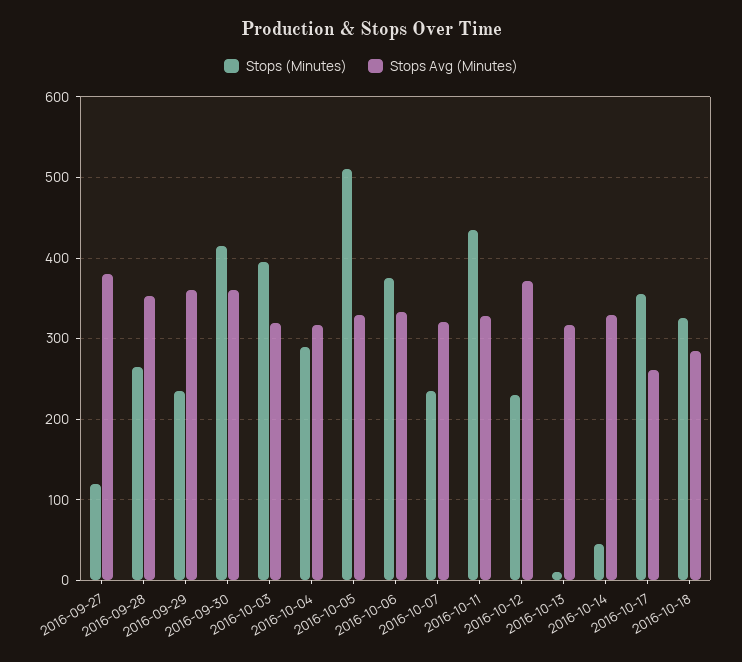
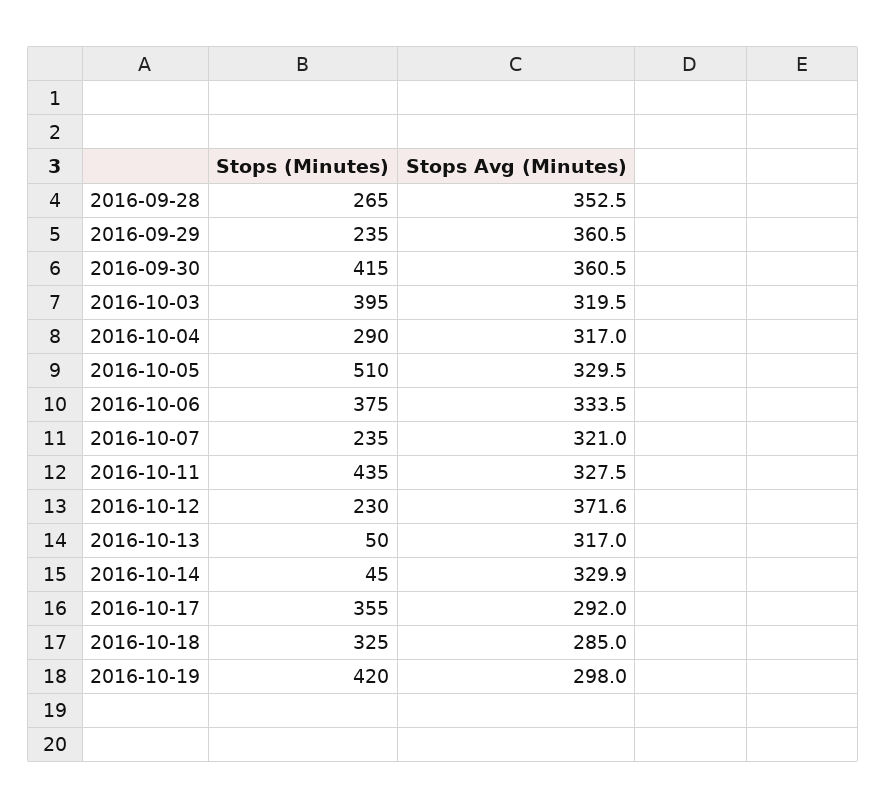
Stops (Minutes), 2016-09-27: 120 -> none
Stops Avg (Minutes), 2016-09-27: 380 -> none
Stops (Minutes), 2016-10-13: 10 -> 50
Stops Avg (Minutes), 2016-10-17: 260 -> 292
Stops (Minutes), 2016-10-19: none -> 420
Stops Avg (Minutes), 2016-10-19: none -> 298

